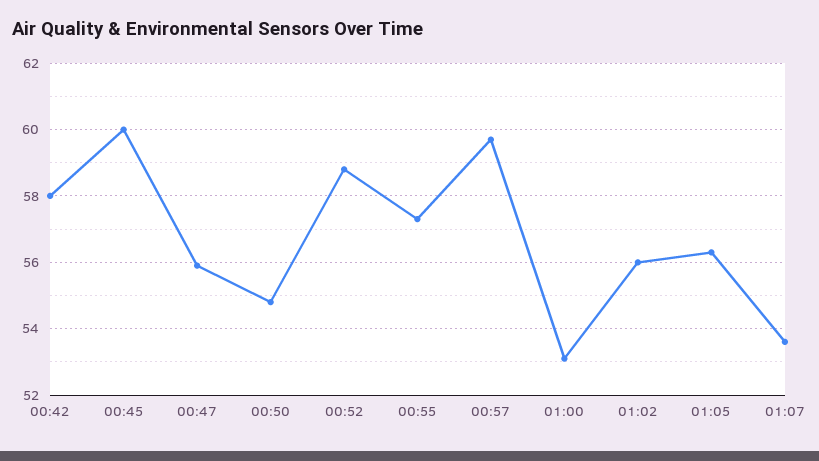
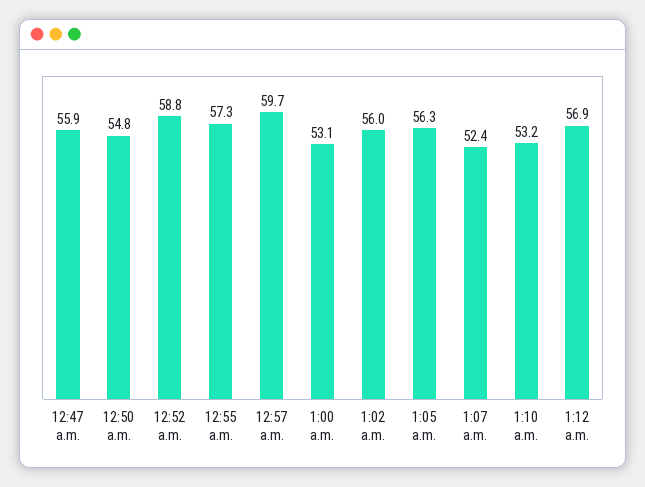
00:42: 58 -> none
00:45: 60 -> none
01:07: 53.5 -> 52.4
1:10 a.m.: none -> 53.2
1:12 a.m.: none -> 56.9

